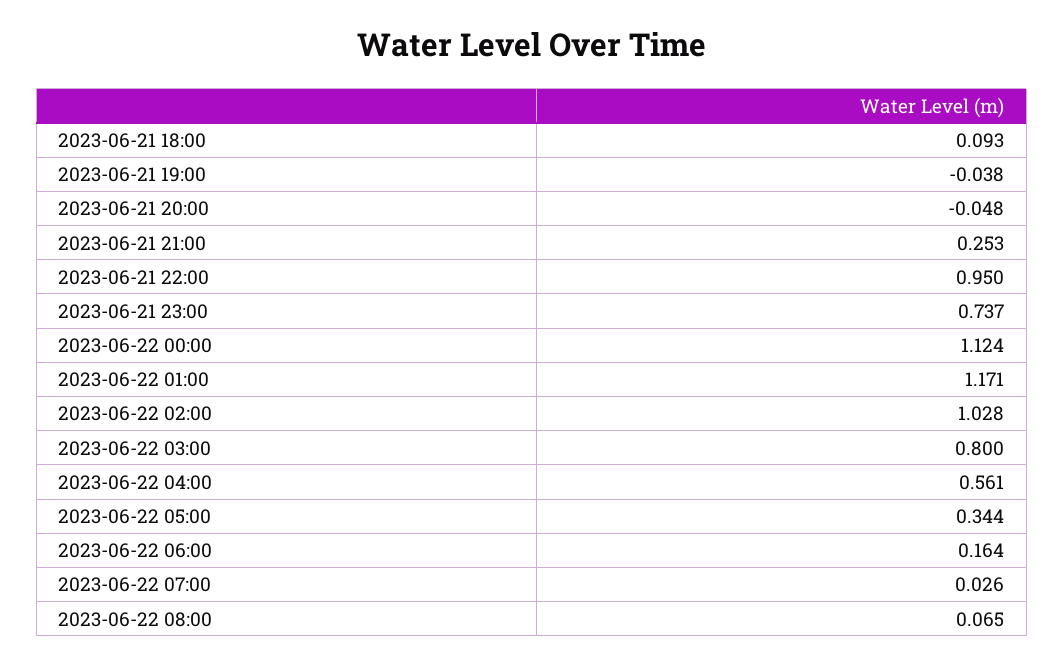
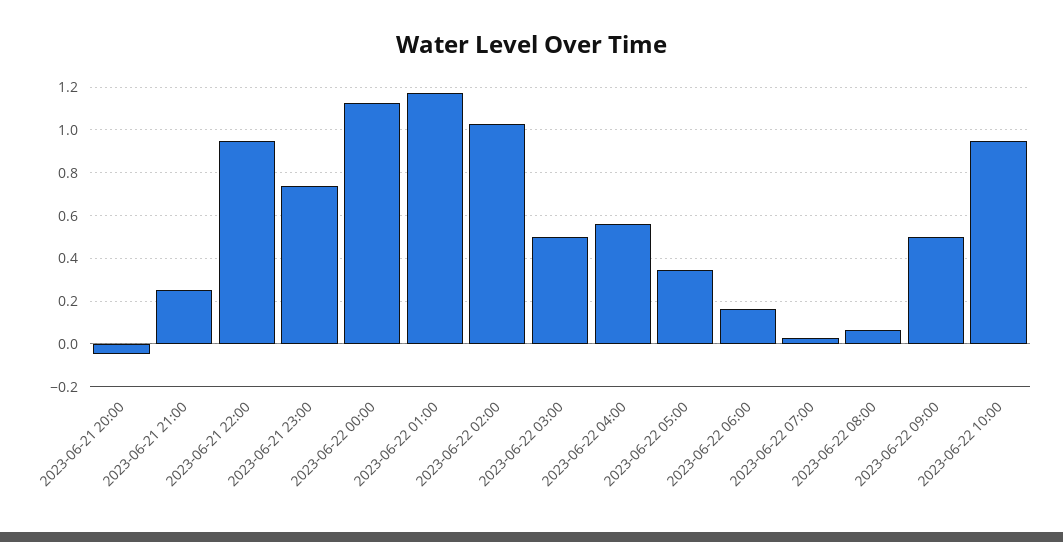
2023-06-21 18:00: 0.093 -> none
2023-06-21 19:00: -0.038 -> none
2023-06-22 03:00: 0.8 -> 0.5
2023-06-22 09:00: none -> 0.5
2023-06-22 10:00: none -> 0.95

